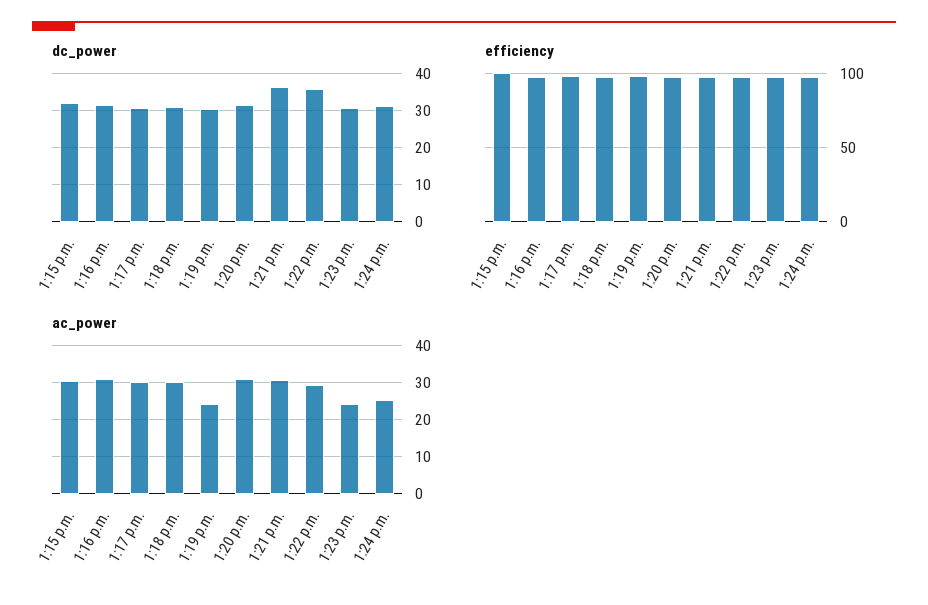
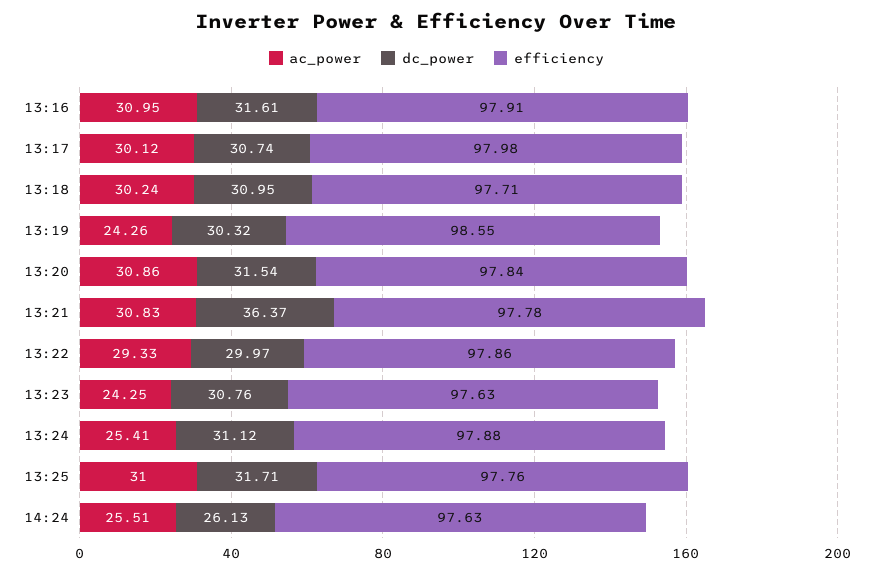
dc_power, 1:15 p.m.: 32 -> none
dc_power, 1:22 p.m.: 36 -> 29.97
efficiency, 1:15 p.m.: 100 -> none
ac_power, 1:15 p.m.: 30 -> none
ac_power, 13:25: none -> 31
dc_power, 13:25: none -> 31.71
efficiency, 13:25: none -> 97.76
ac_power, 14:24: none -> 25.51
dc_power, 14:24: none -> 26.13
efficiency, 14:24: none -> 97.63

